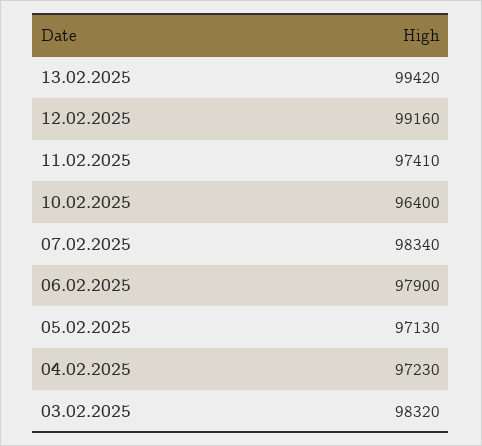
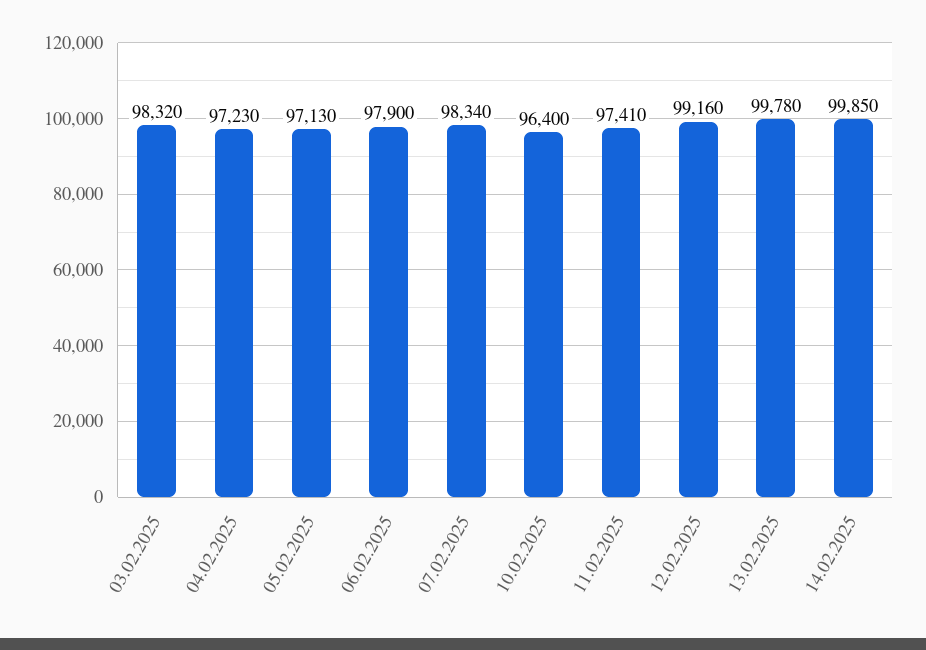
13.02.2025: 99420 -> 99780
14.02.2025: none -> 99850

